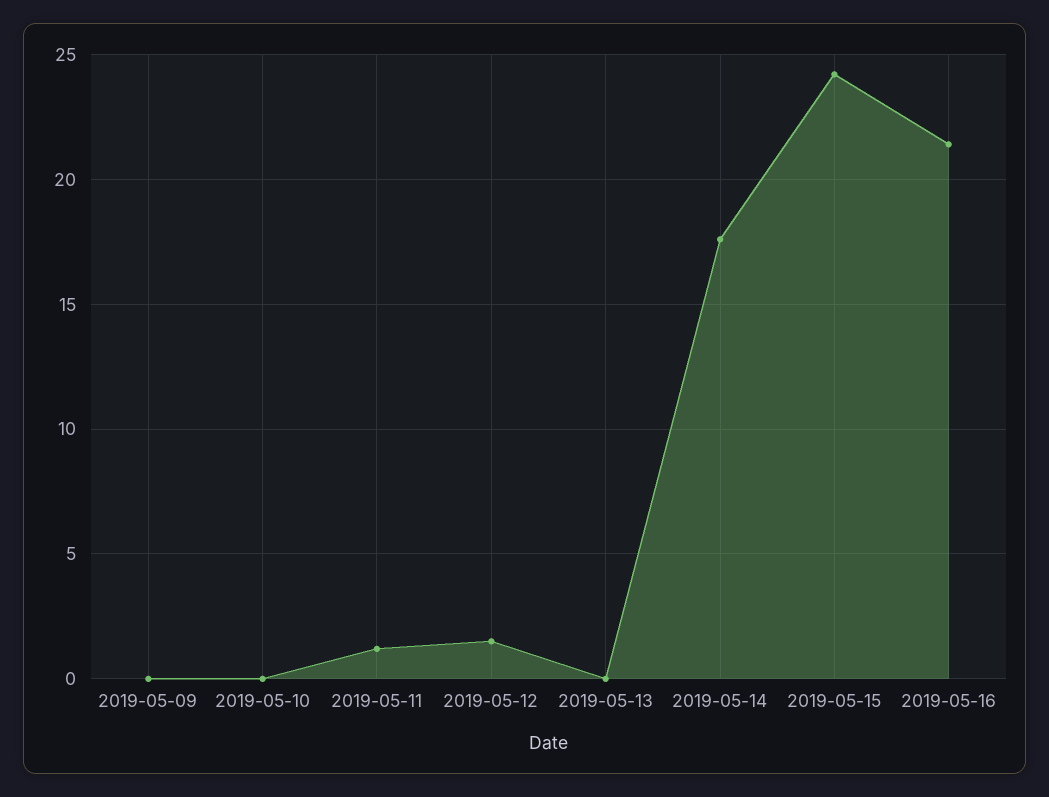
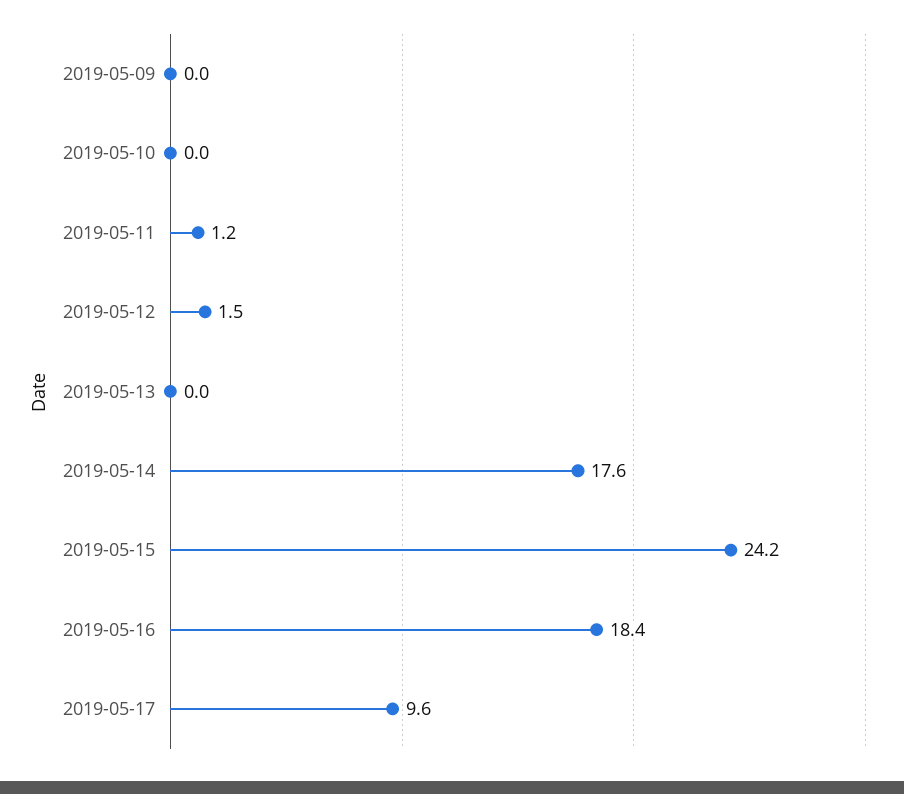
2019-05-16: 21.5 -> 18.4
2019-05-17: none -> 9.6

